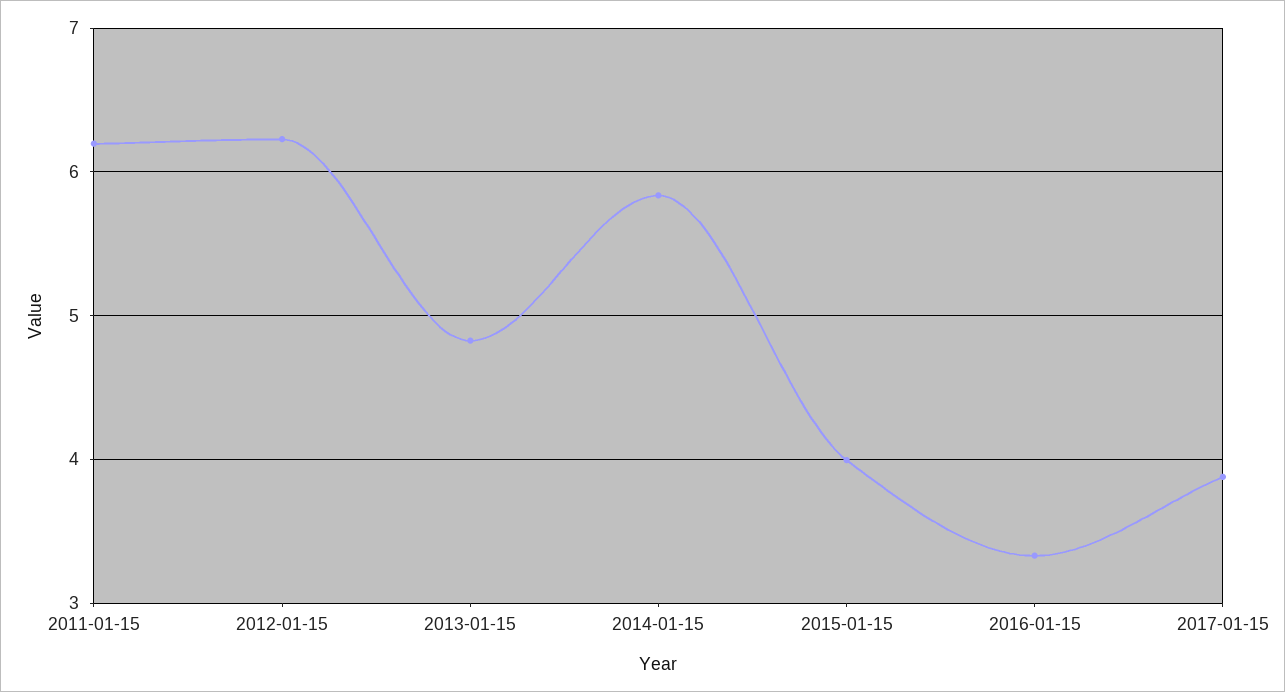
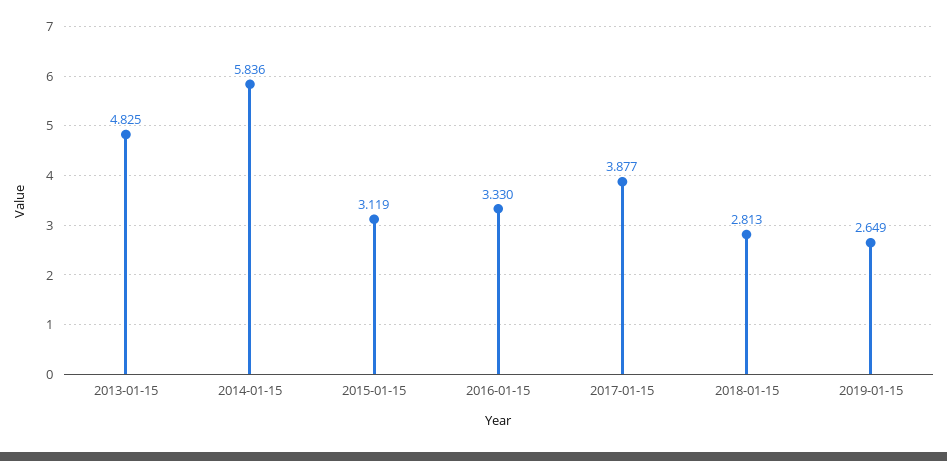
2011-01-15: 6.2 -> none
2012-01-15: 6.2 -> none
2015-01-15: 4 -> 3.119
2018-01-15: none -> 2.813
2019-01-15: none -> 2.649

